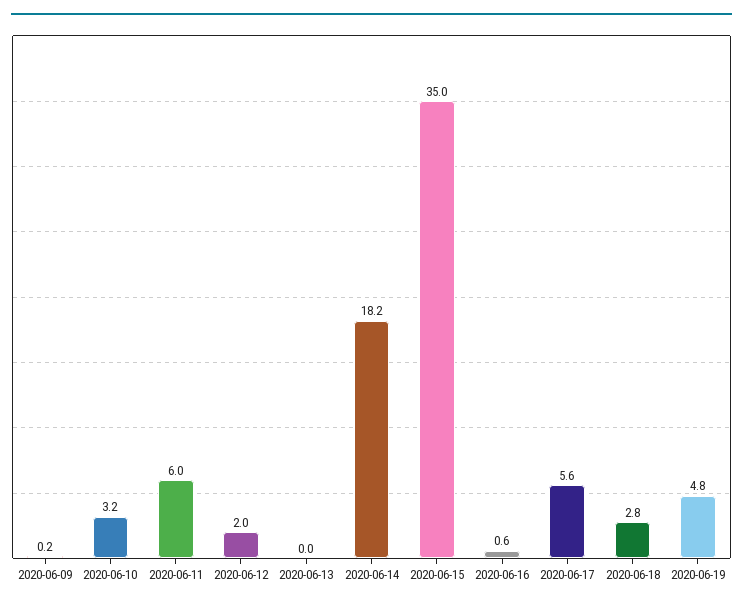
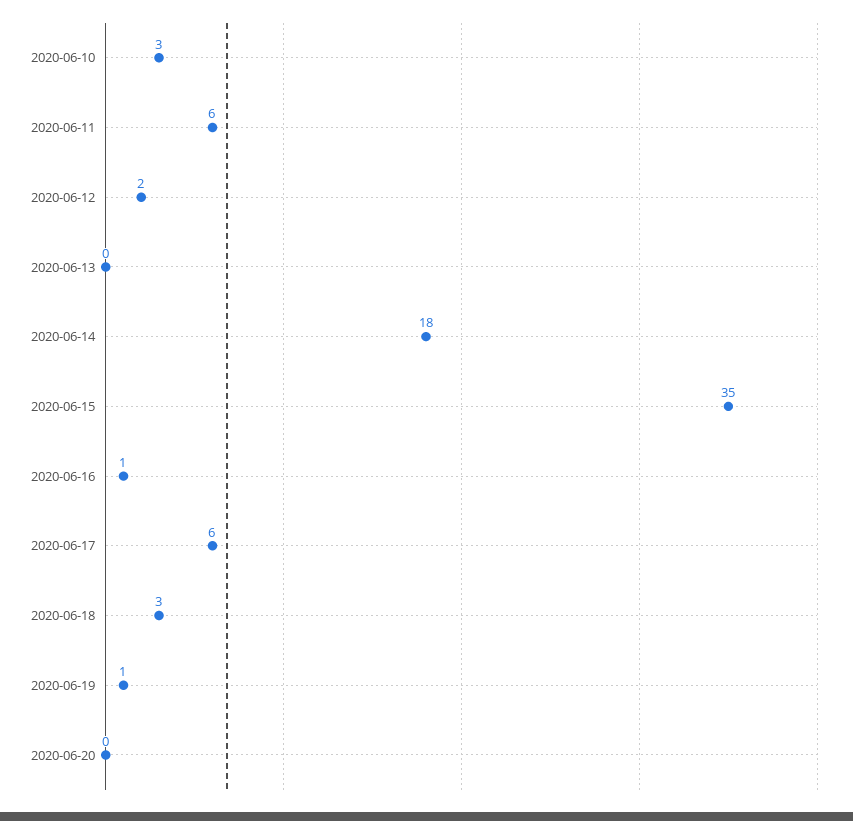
2020-06-09: 0.2 -> none
2020-06-19: 4.8 -> 1
2020-06-20: none -> 0

